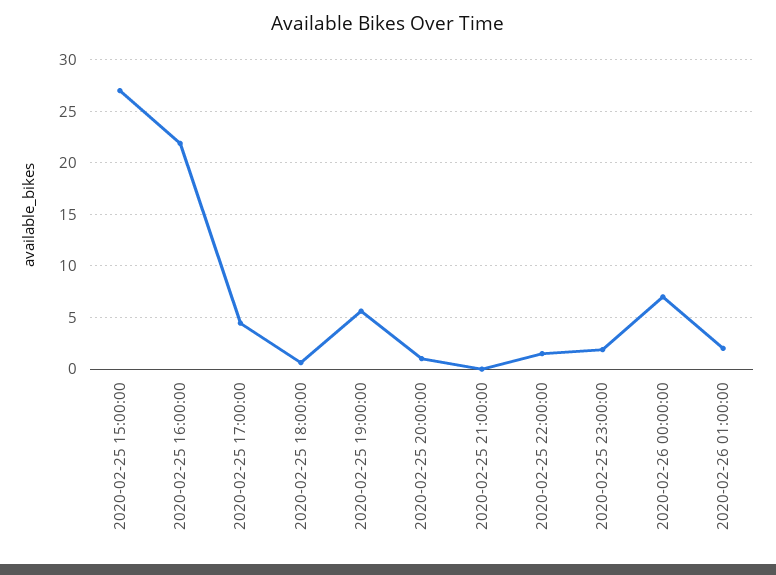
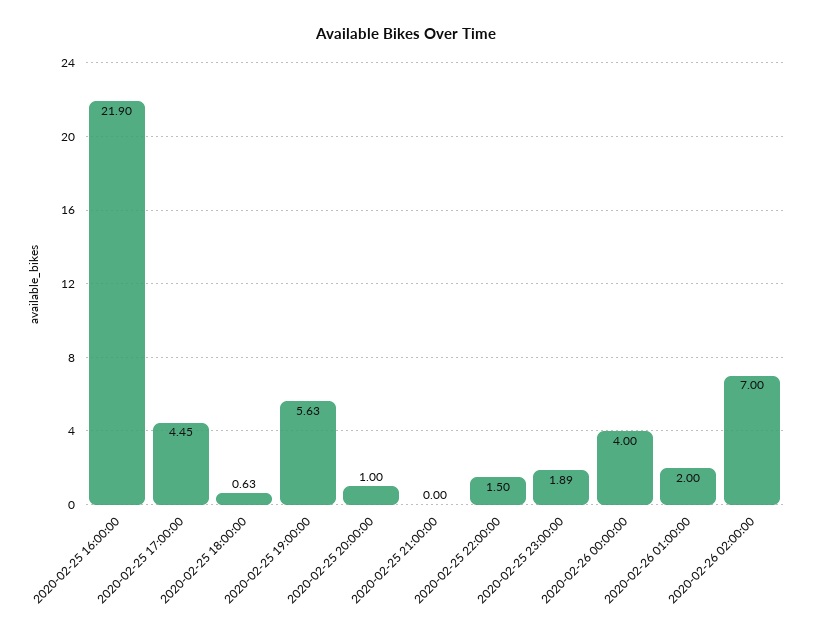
2020-02-25 15:00:00: 27 -> none
2020-02-26 00:00:00: 7 -> 4
2020-02-26 02:00:00: none -> 7

